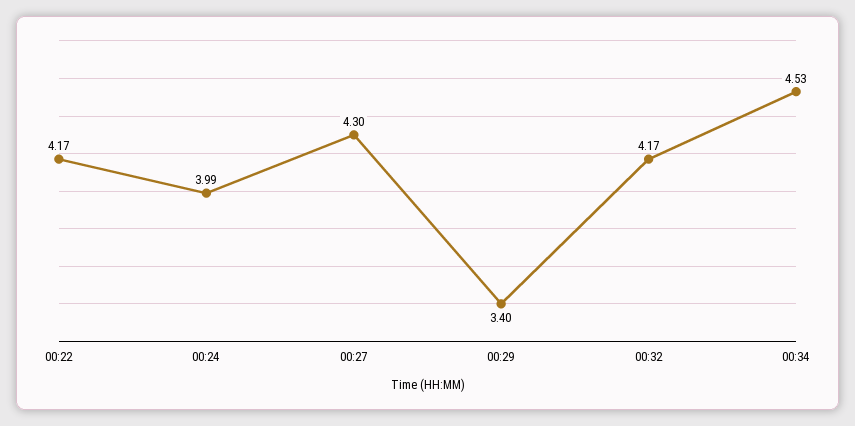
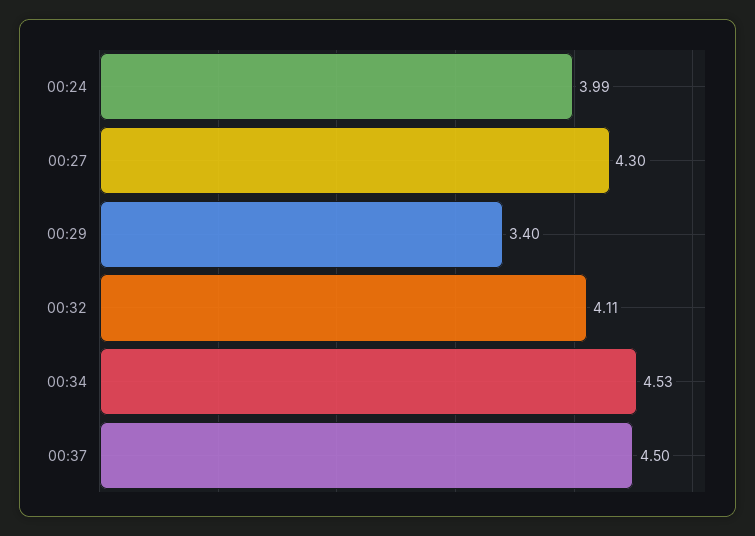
00:22: 4.17 -> none
00:32: 4.17 -> 4.11
00:37: none -> 4.5

